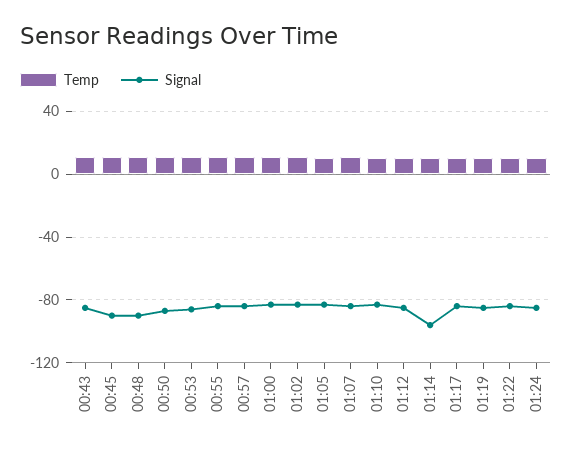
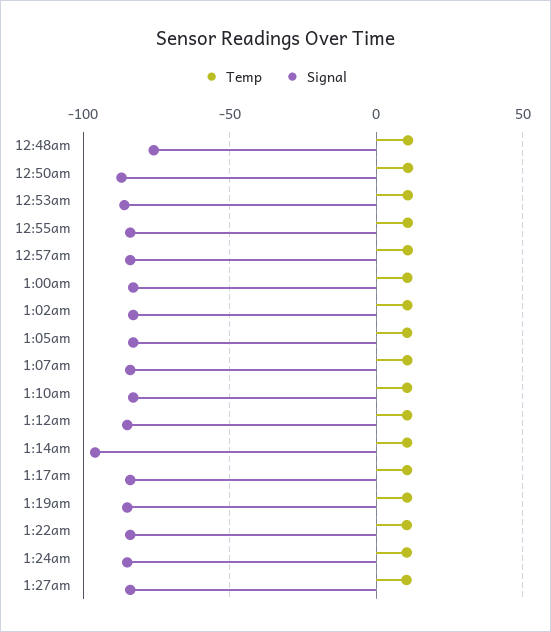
Temp, 00:43: 10 -> none
Signal, 00:43: -85 -> none
Temp, 00:45: 10 -> none
Signal, 00:45: -90 -> none
Signal, 00:48: -90 -> -75
Temp, 1:27am: none -> 10
Signal, 1:27am: none -> -85

